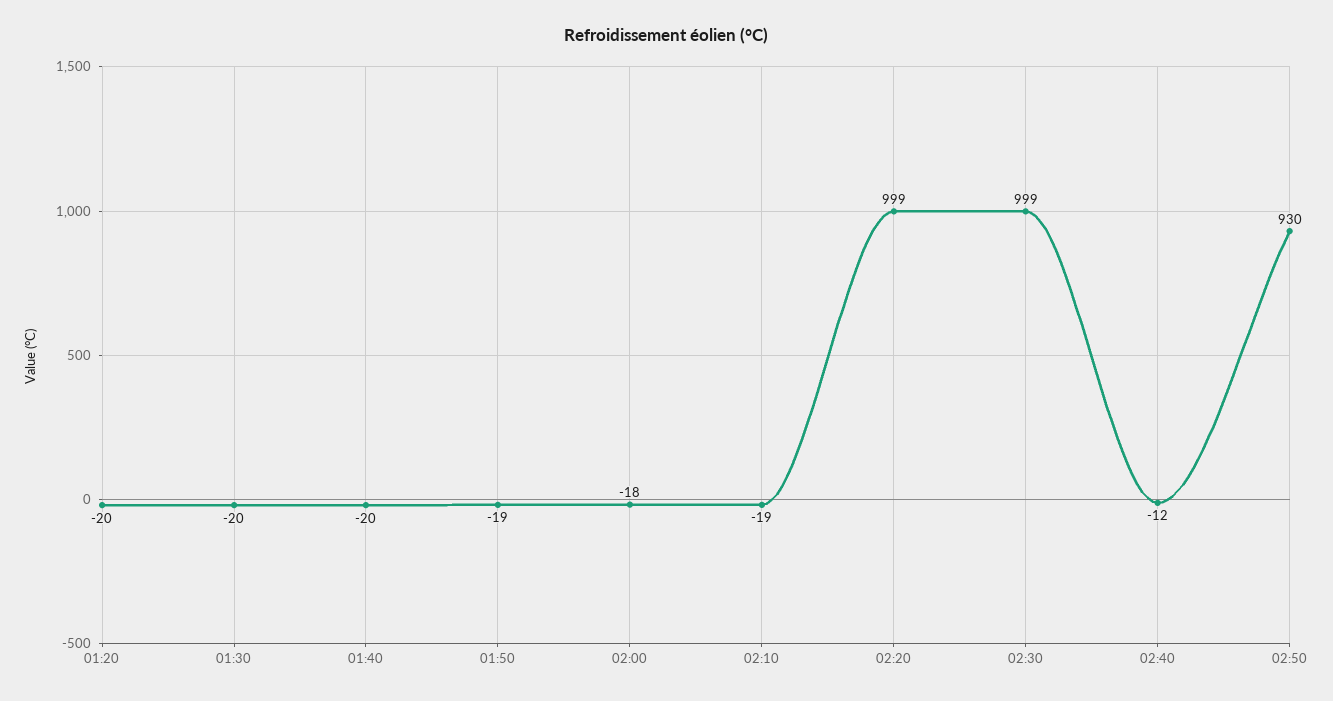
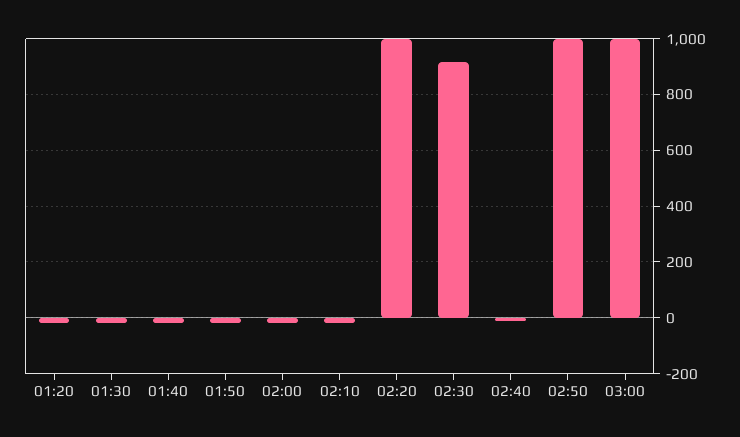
02:30: 999 -> 925
02:50: 930 -> 1000
03:00: none -> 1000

